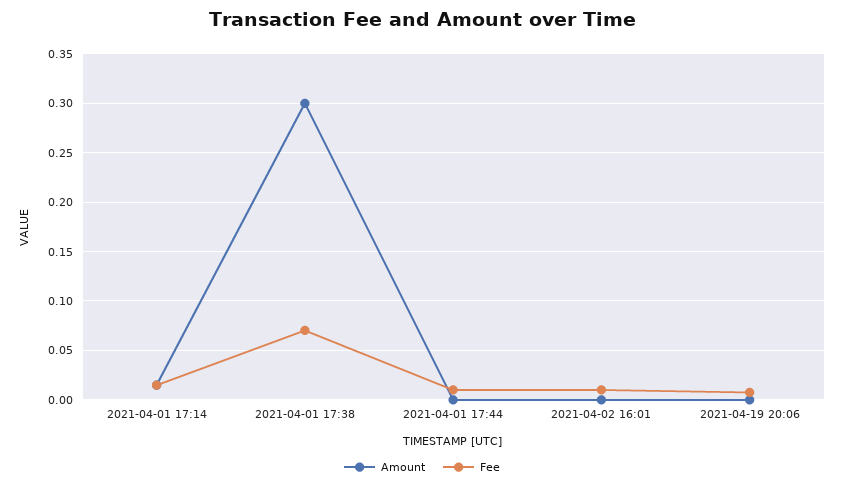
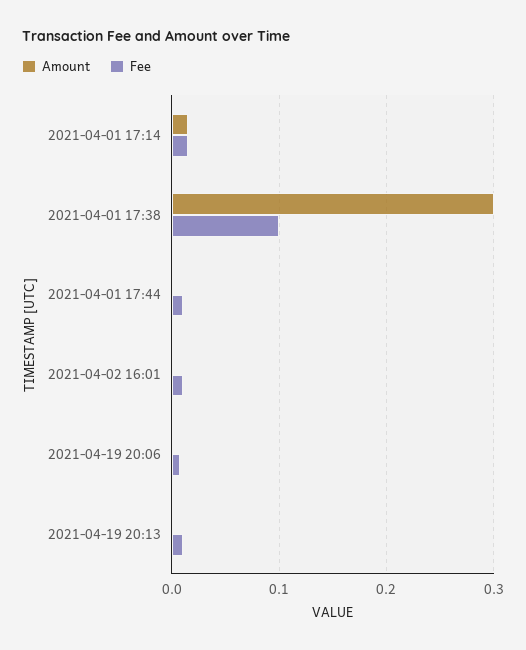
Fee, 2021-04-01 17:38: 0.07 -> 0.1
Amount, 2021-04-19 20:13: none -> 0
Fee, 2021-04-19 20:13: none -> 0.01

